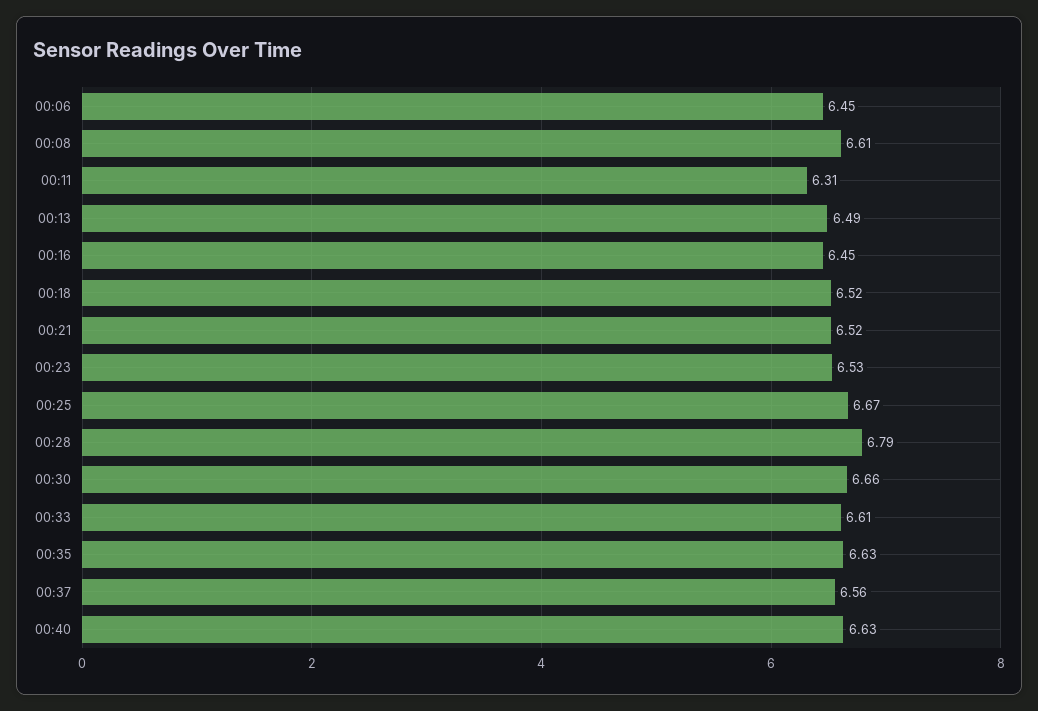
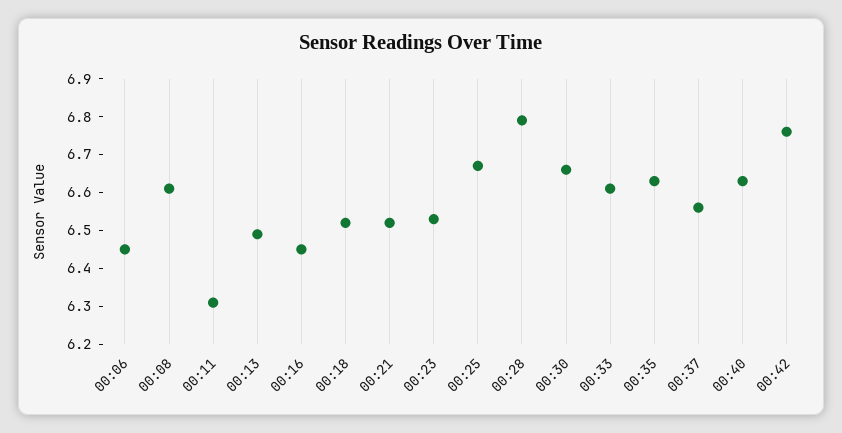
00:42: none -> 6.75

